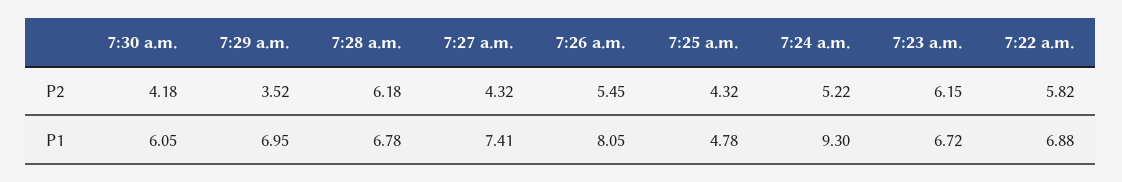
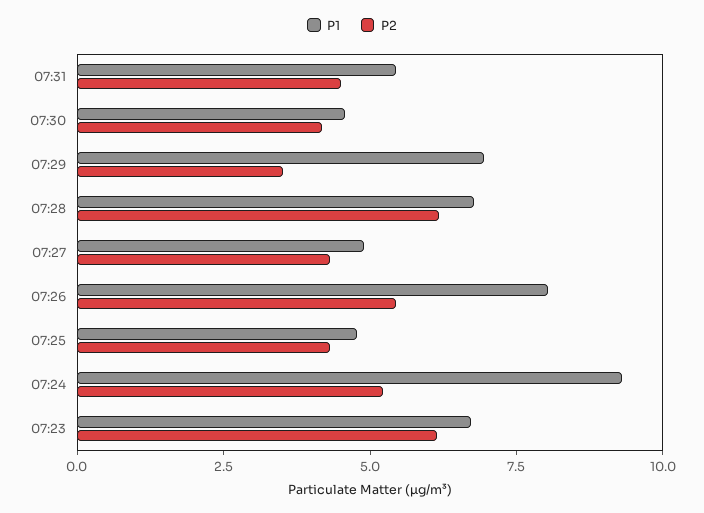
P2, 7:22 a.m.: 5.82 -> none
P1, 7:30 a.m.: 6.05 -> 4.5
P1, 7:27 a.m.: 7.41 -> 5
P1, 7:22 a.m.: 6.88 -> none
P1, 07:31: none -> 5.5
P2, 07:31: none -> 4.5

